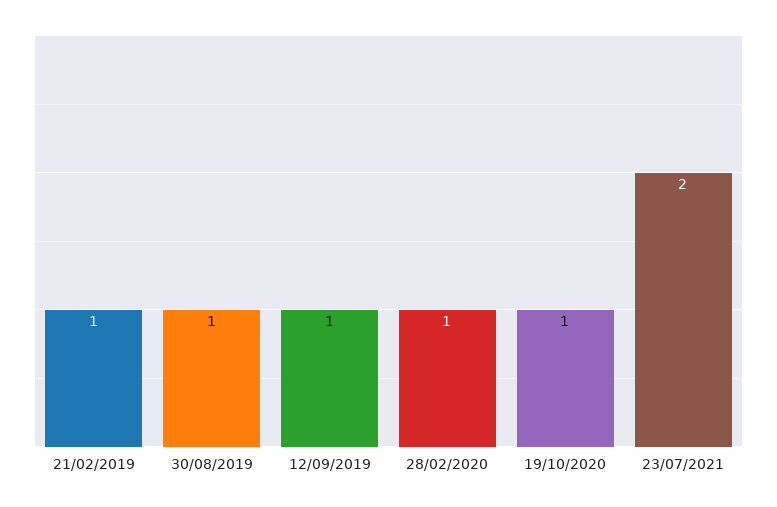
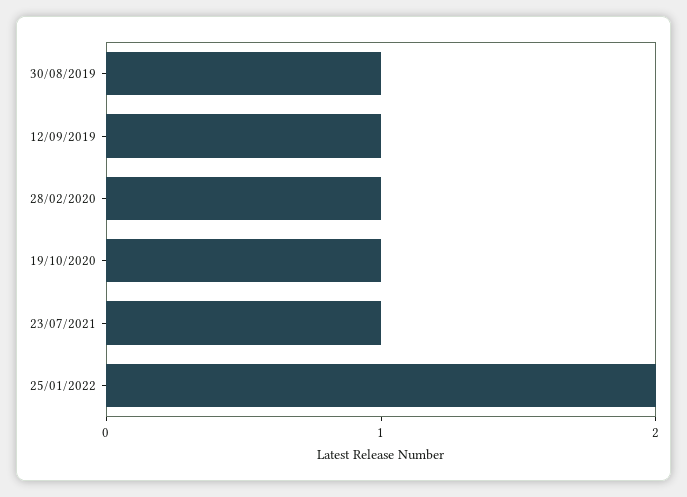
21/02/2019: 1 -> none
23/07/2021: 2 -> 1
25/01/2022: none -> 2

